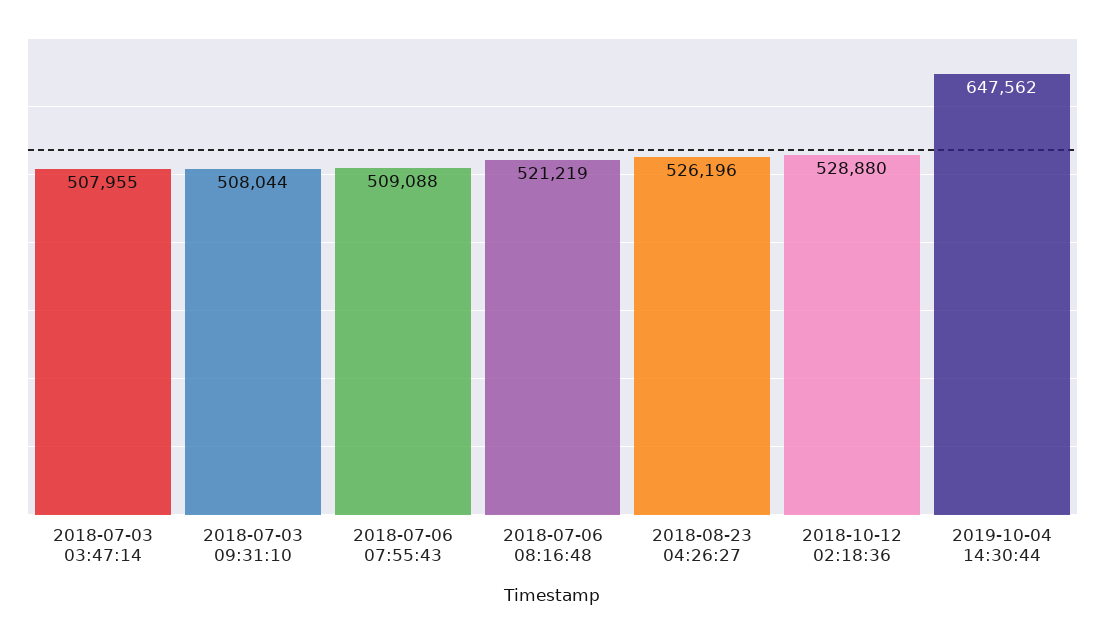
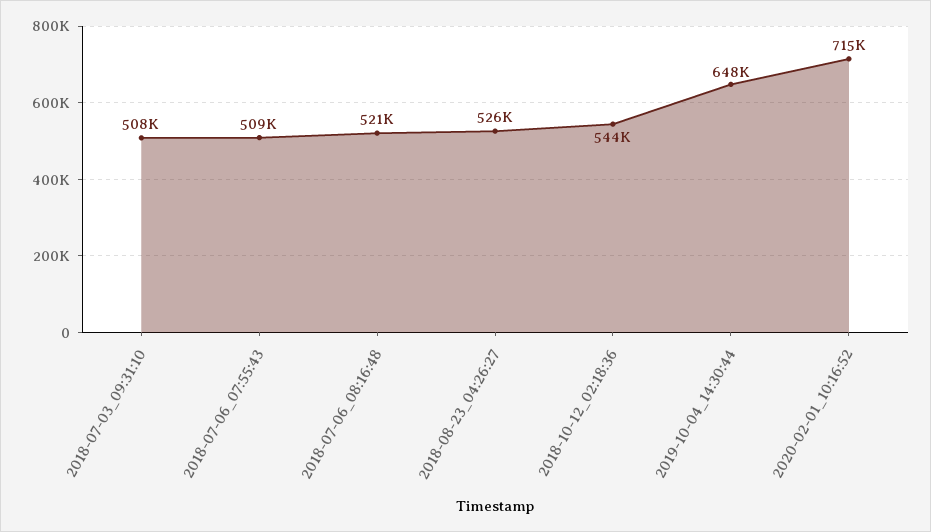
2018-07-03 03:47:14: 507955 -> none
2018-10-12 02:18:36: 528880 -> 544000
2020-02-01_10:16:52: none -> 715000

